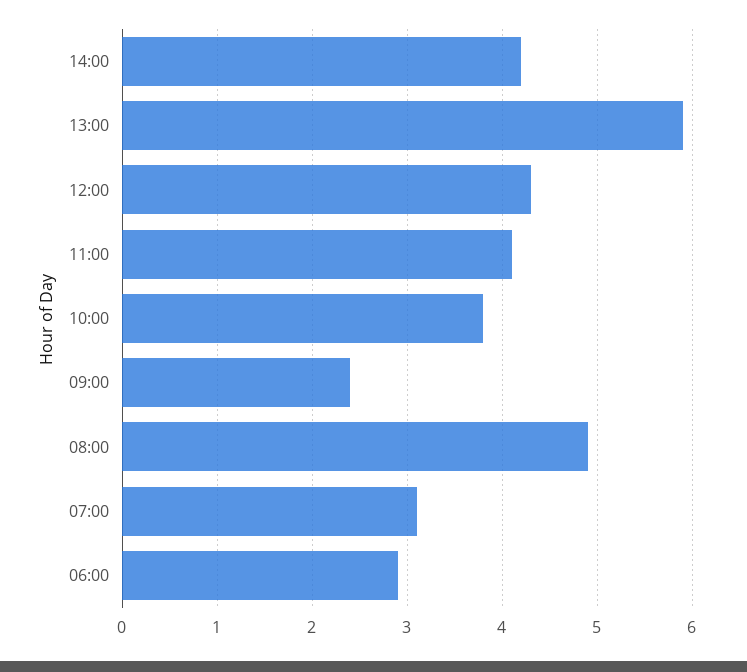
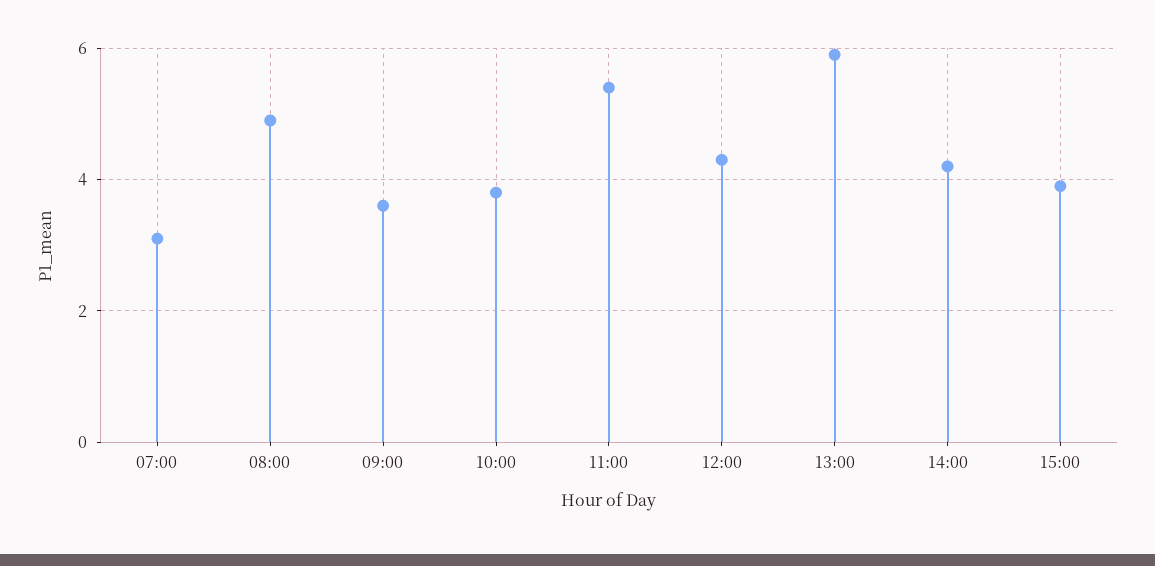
11:00: 4.1 -> 5.5
09:00: 2.4 -> 3.5
06:00: 2.9 -> none
15:00: none -> 4

